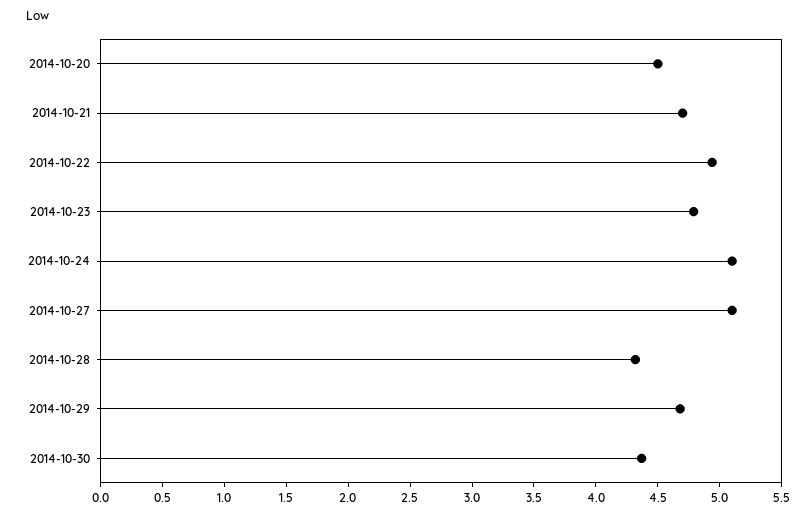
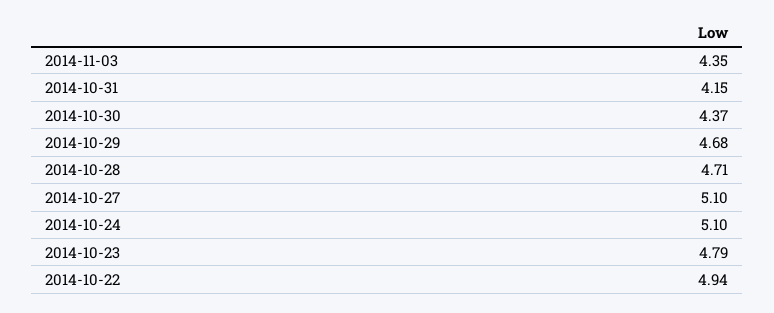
2014-10-20: 4.5 -> none
2014-10-21: 4.7 -> none
2014-10-28: 4.3 -> 4.71
2014-11-03: none -> 4.35
2014-10-31: none -> 4.15

